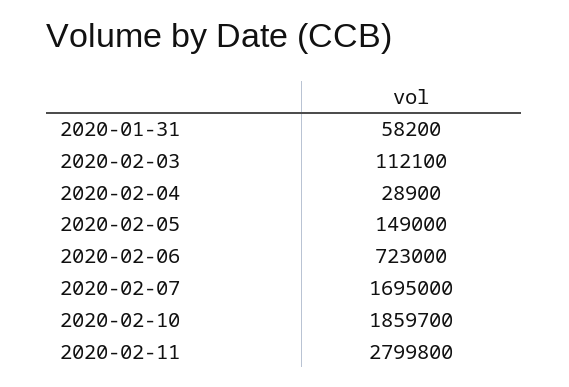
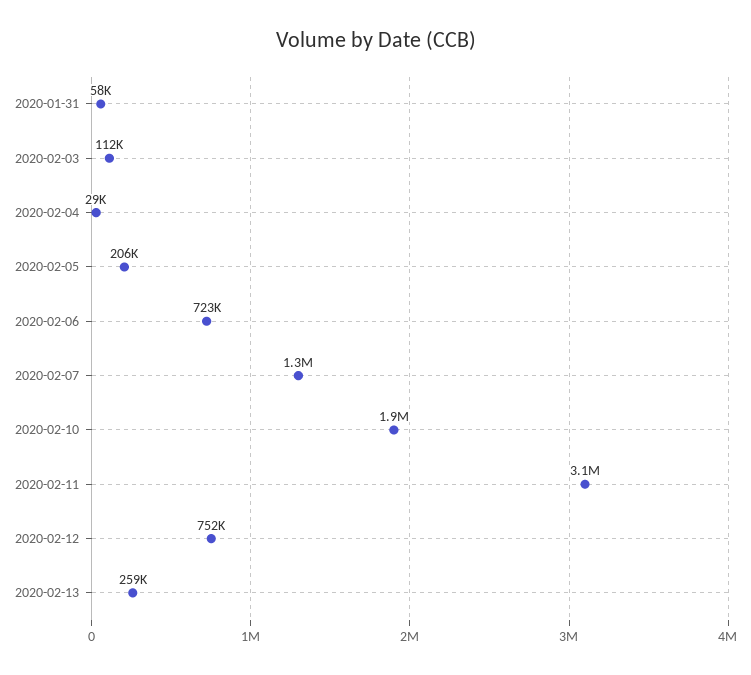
2020-02-05: 149000 -> 206000
2020-02-07: 1695000 -> 1300000
2020-02-11: 2799800 -> 3100000
2020-02-12: none -> 752000
2020-02-13: none -> 259000

